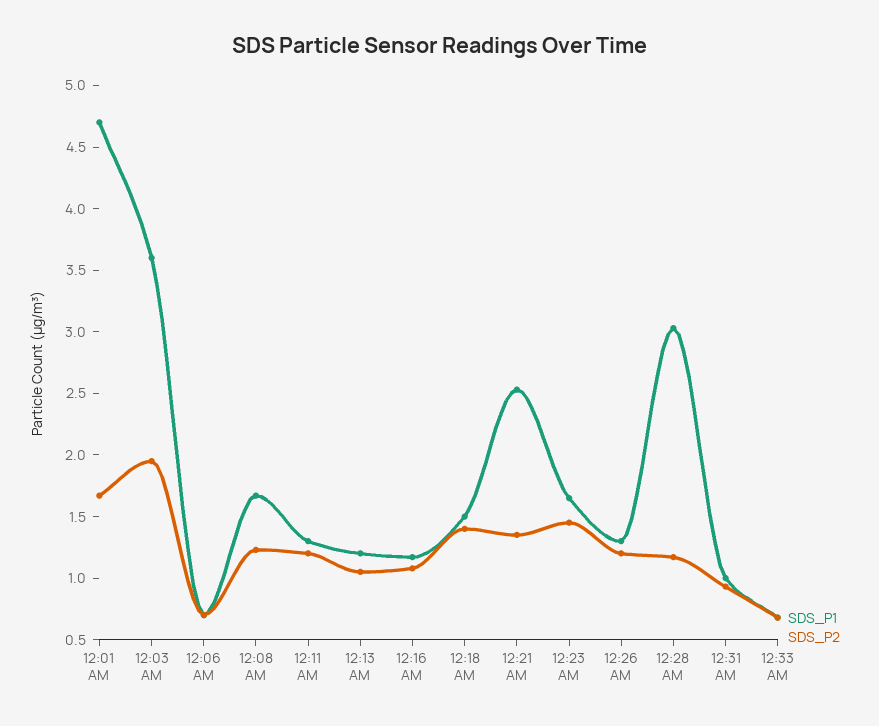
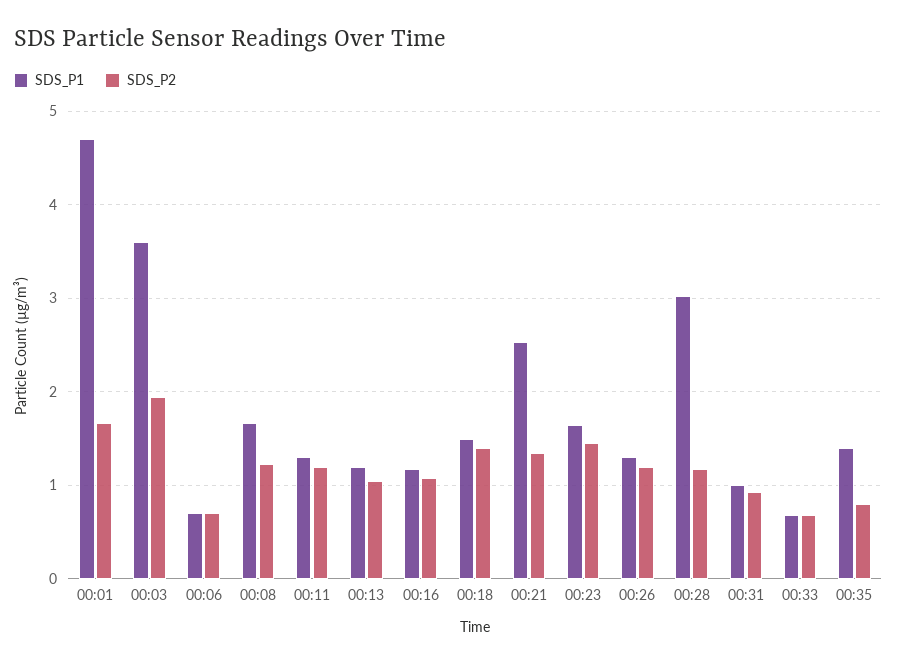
SDS_P1, 00:35: none -> 1.4
SDS_P2, 00:35: none -> 0.8

